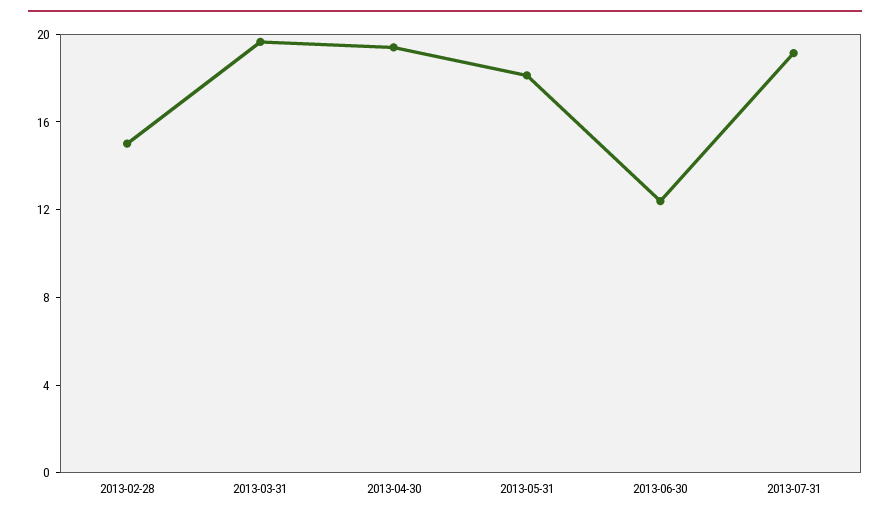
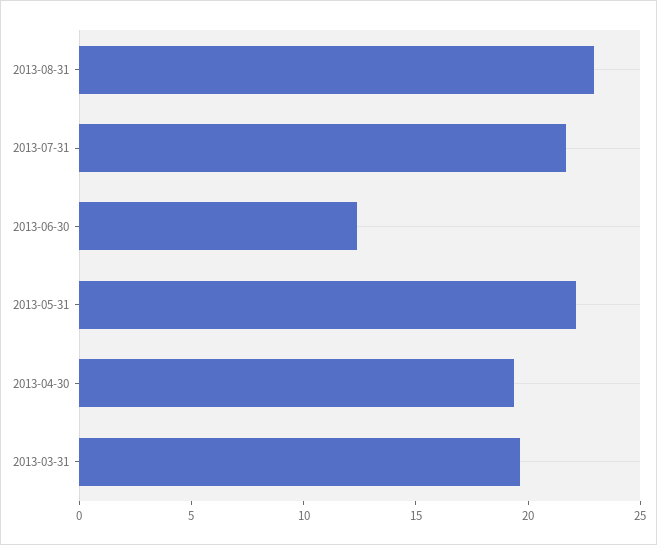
2013-02-28: 15 -> none
2013-05-31: 18 -> 22
2013-07-31: 19 -> 22
2013-08-31: none -> 23

